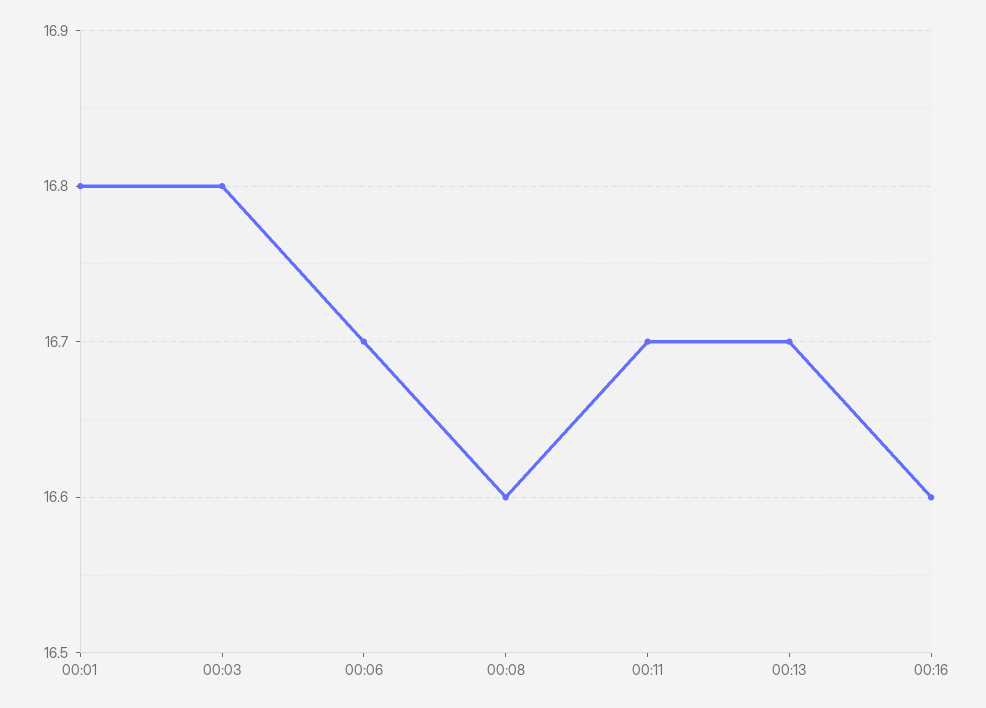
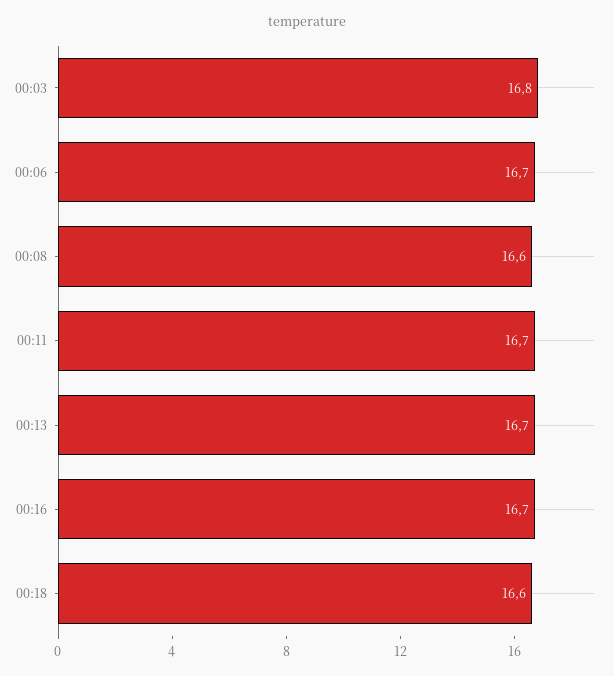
00:01: 16.8 -> none
00:16: 16.6 -> 16.7
00:18: none -> 16.6

